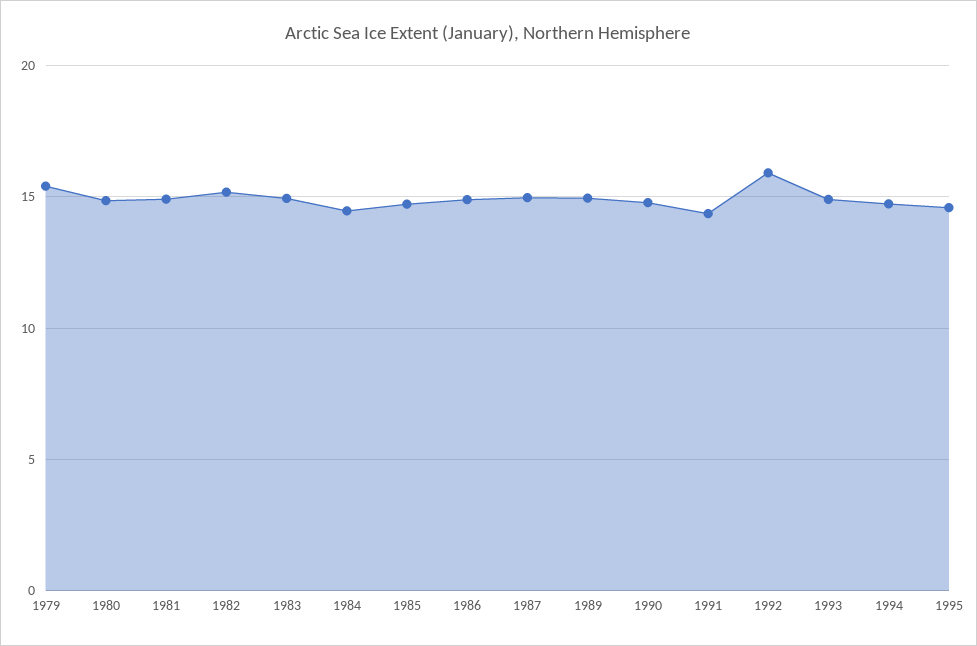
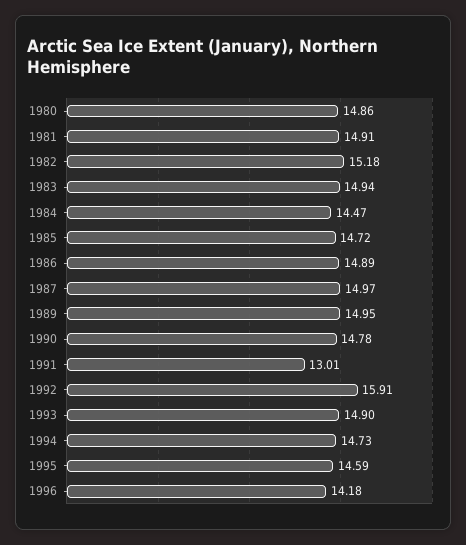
1979: 15.5 -> none
1991: 14.5 -> 13.01
1996: none -> 14.18

